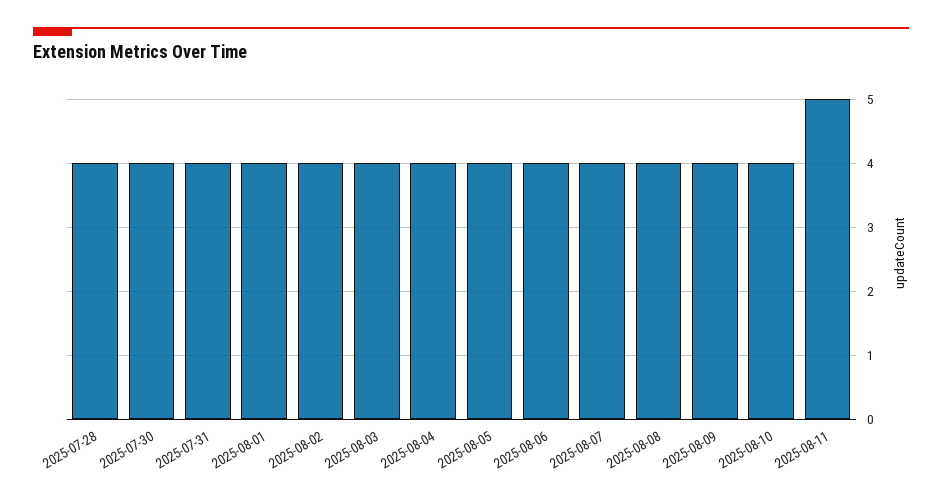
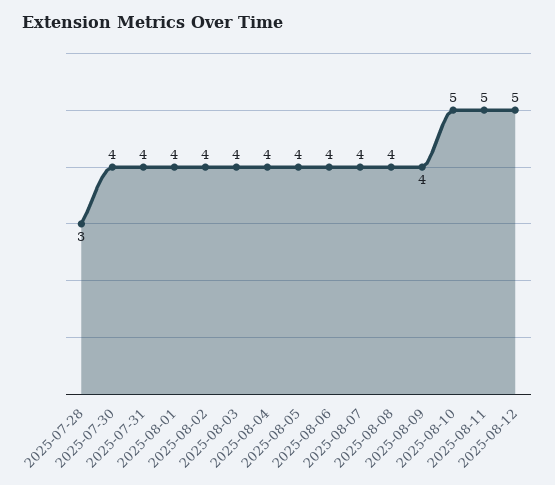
2025-07-28: 4 -> 3
2025-08-10: 4 -> 5
2025-08-12: none -> 5

